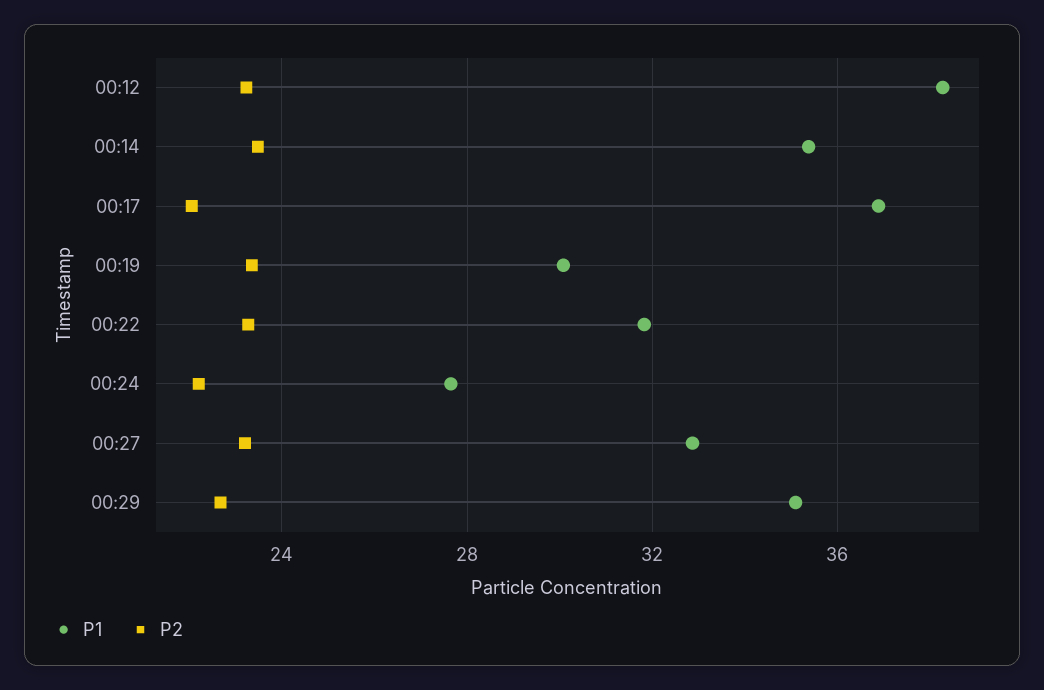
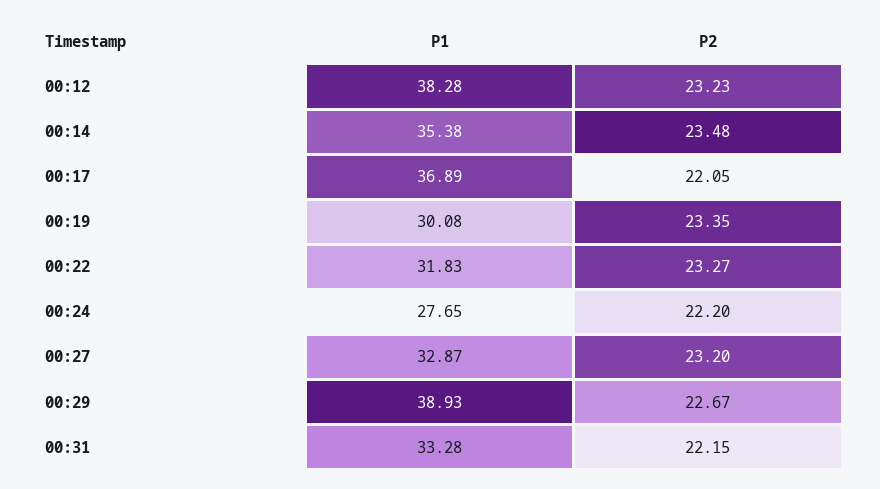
P1, 00:29: 35 -> 38.93
P1, 00:31: none -> 33.28
P2, 00:31: none -> 22.15

